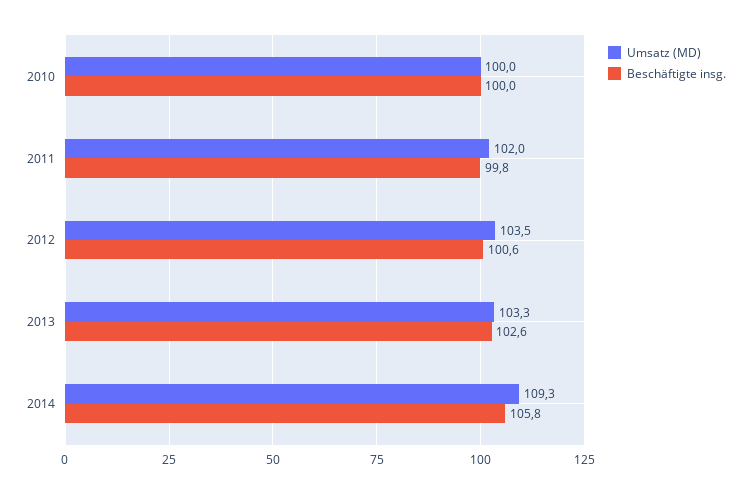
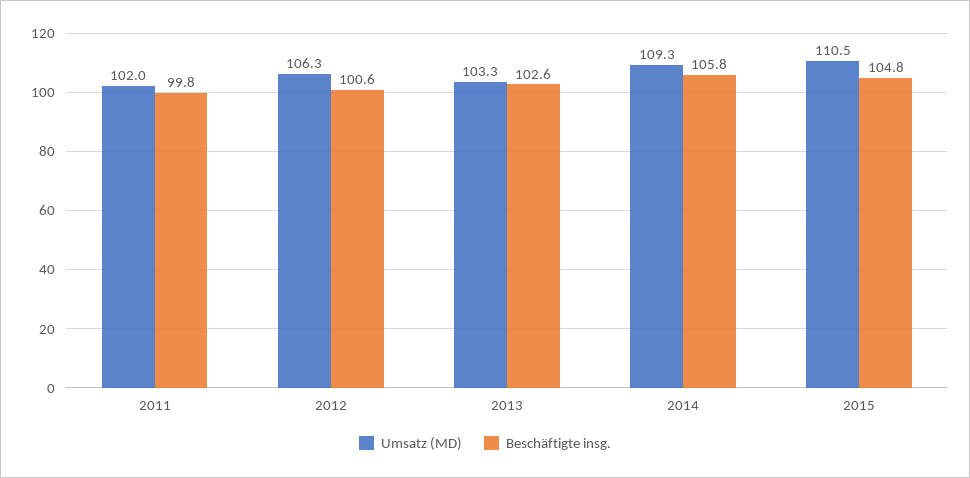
Umsatz (MD), 2010: 100 -> none
Beschäftigte insg., 2010: 100 -> none
Umsatz (MD), 2012: 103.5 -> 106.3
Umsatz (MD), 2015: none -> 110.5
Beschäftigte insg., 2015: none -> 104.8

